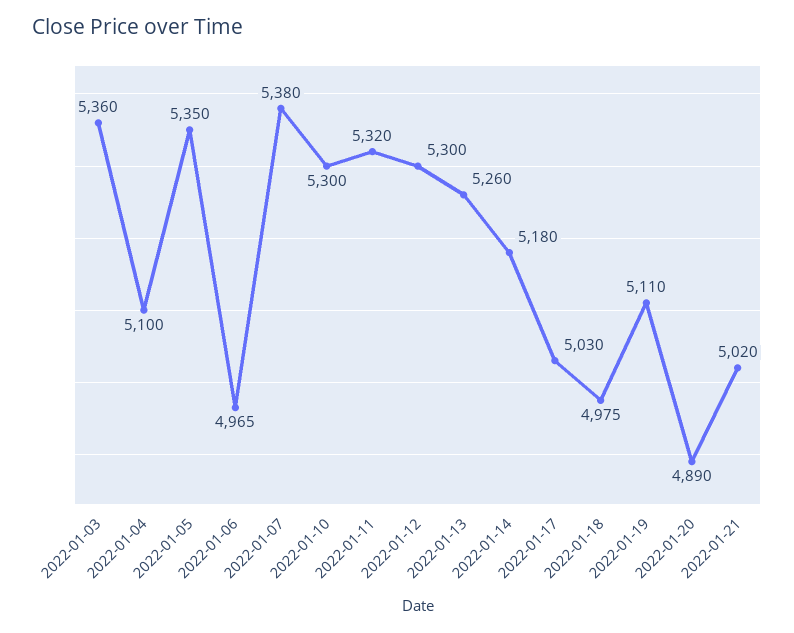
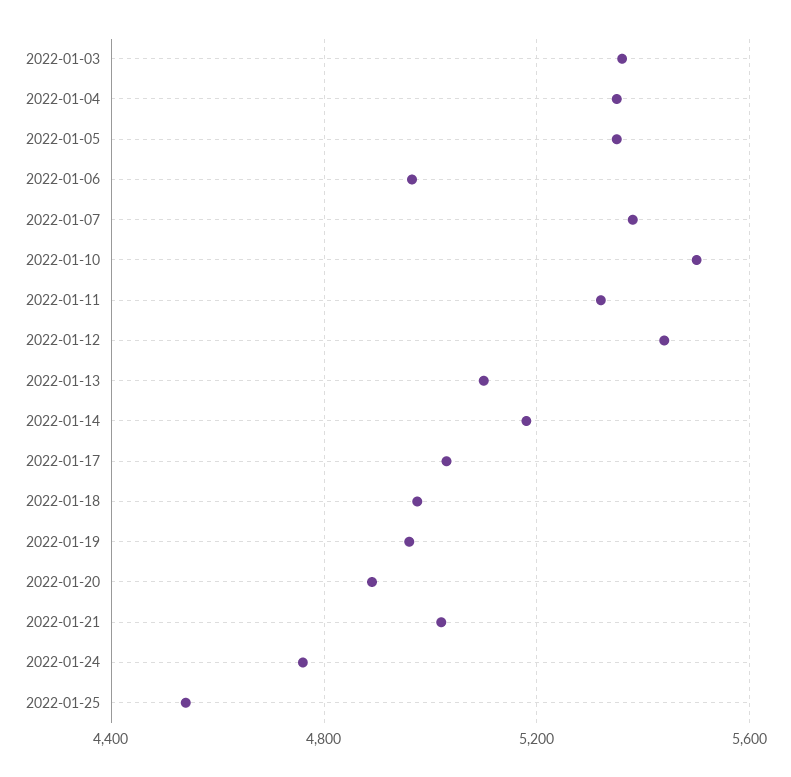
2022-01-04: 5100 -> 5350
2022-01-10: 5300 -> 5500
2022-01-12: 5300 -> 5450
2022-01-13: 5260 -> 5100
2022-01-19: 5110 -> 4950
2022-01-24: none -> 4750
2022-01-25: none -> 4550

